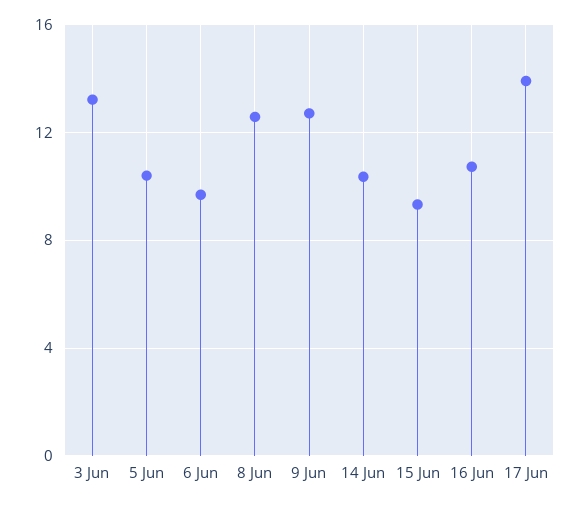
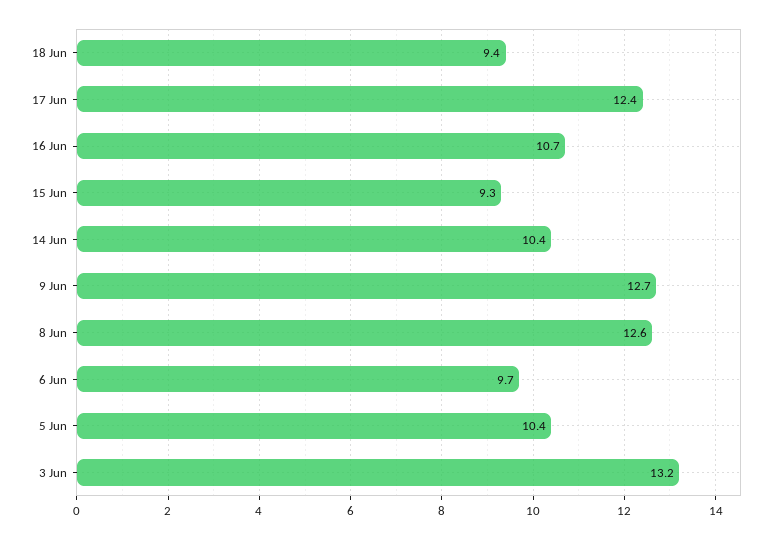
17 Jun: 14 -> 12.4
18 Jun: none -> 9.4

